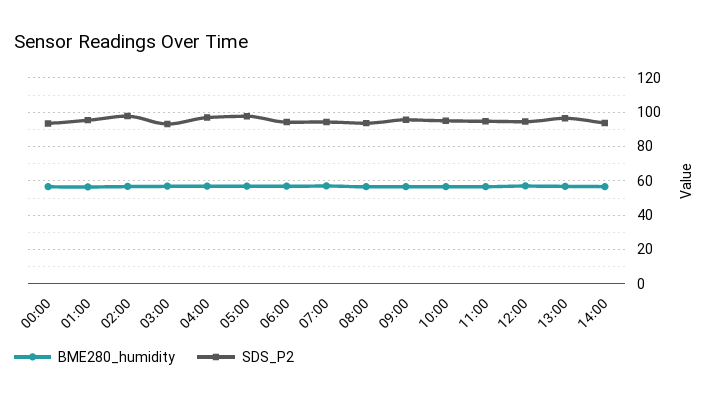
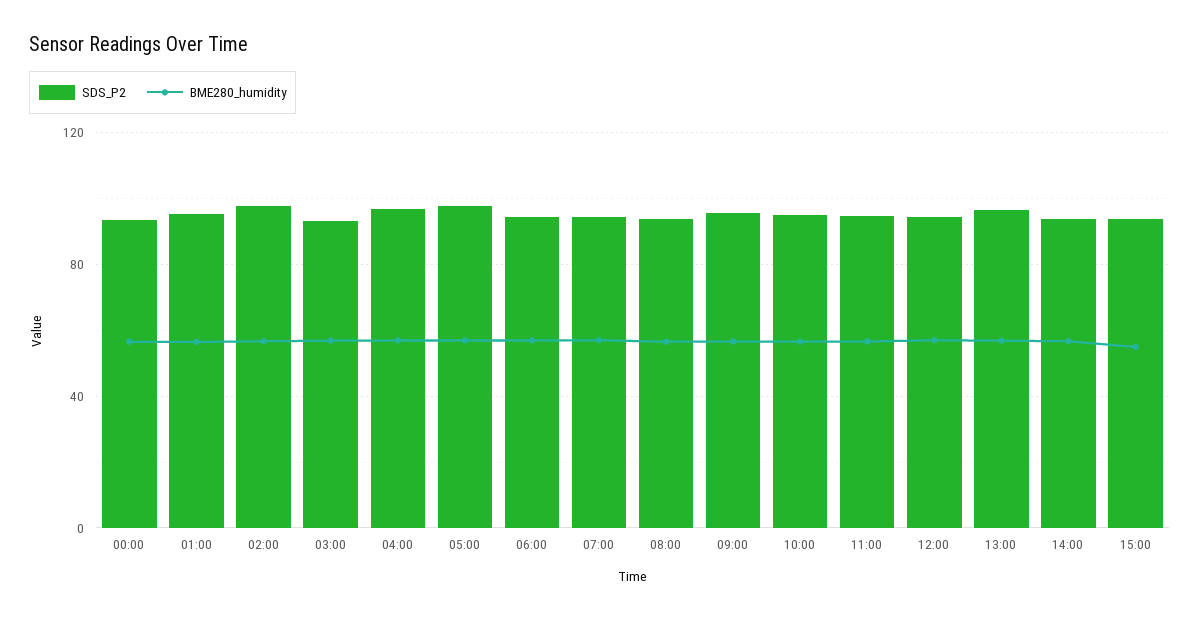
SDS_P2, 15:00: none -> 95
BME280_humidity, 15:00: none -> 55

